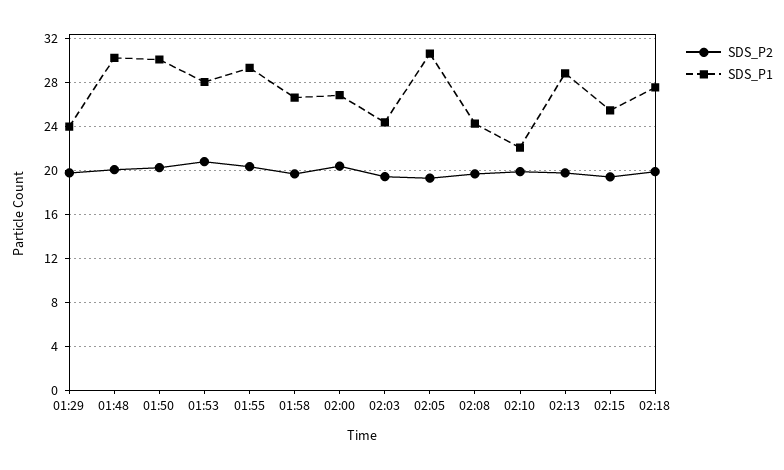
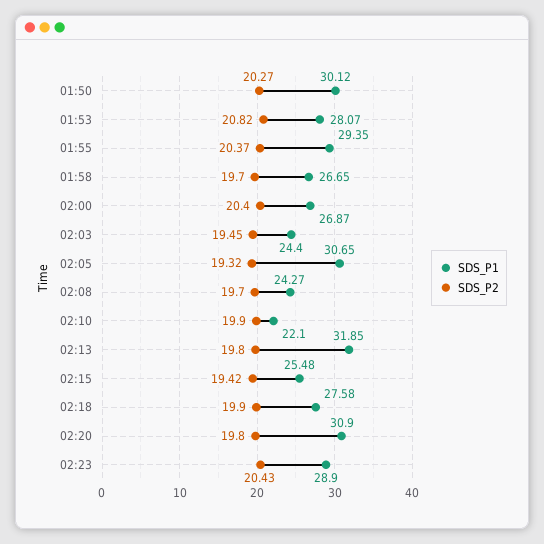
SDS_P2, 01:29: 20 -> none
SDS_P1, 01:29: 24 -> none
SDS_P2, 01:48: 20 -> none
SDS_P1, 01:48: 30 -> none
SDS_P1, 02:13: 29 -> 31.85
SDS_P1, 02:20: none -> 30.9
SDS_P2, 02:20: none -> 19.8
SDS_P1, 02:23: none -> 28.9
SDS_P2, 02:23: none -> 20.43

